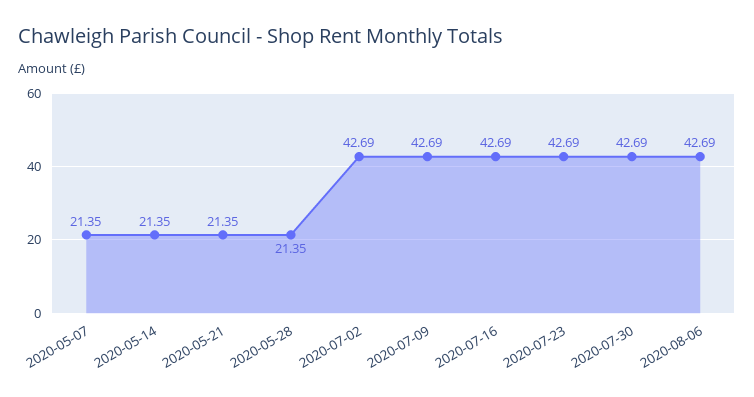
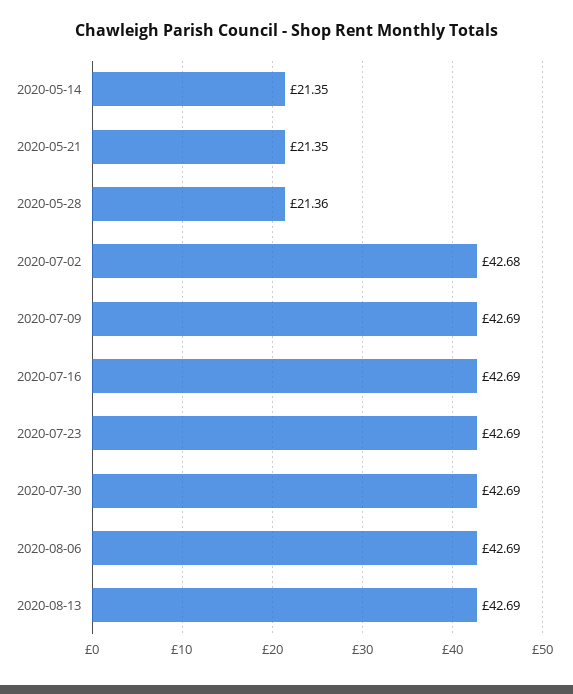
2020-05-07: 21.35 -> none
2020-05-28: 21.35 -> 21.36
2020-07-02: 42.69 -> 42.68
2020-08-13: none -> 42.69

